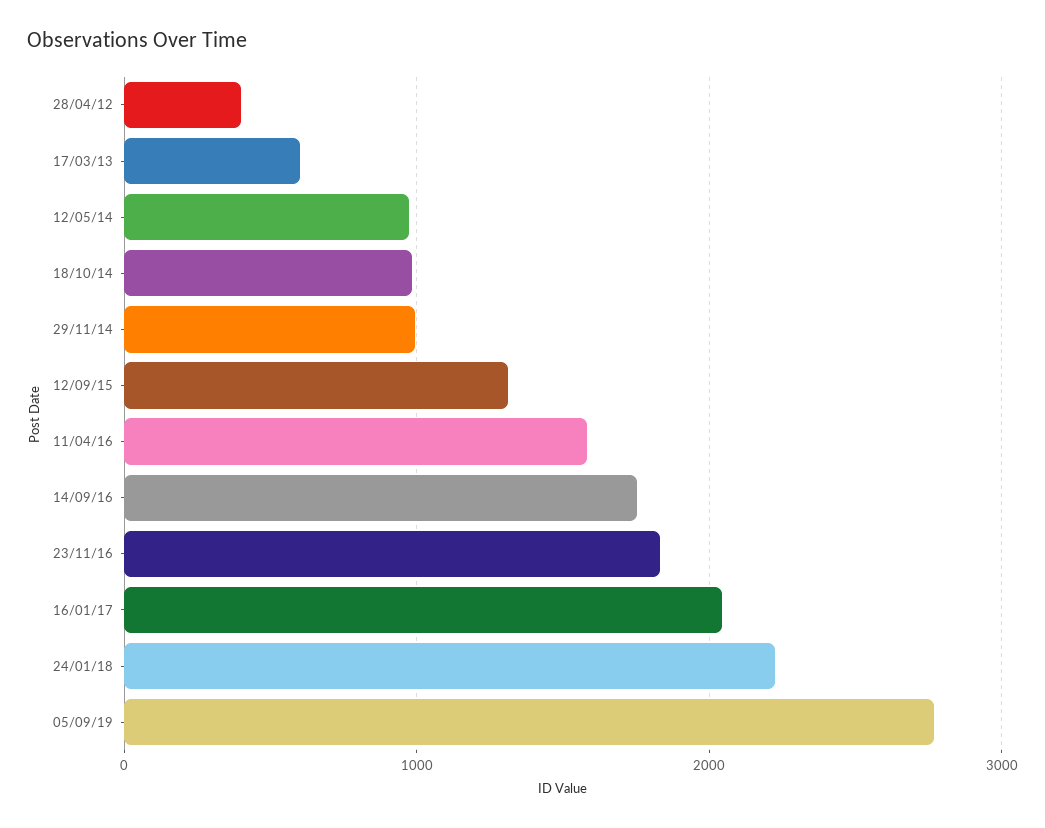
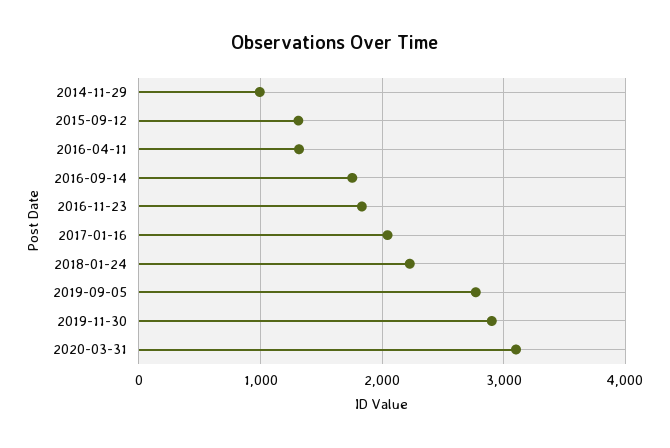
28/04/12: 400 -> none
17/03/13: 600 -> none
12/05/14: 1000 -> none
18/10/14: 1000 -> none
11/04/16: 1600 -> 1300
2019-11-30: none -> 2900
2020-03-31: none -> 3100

